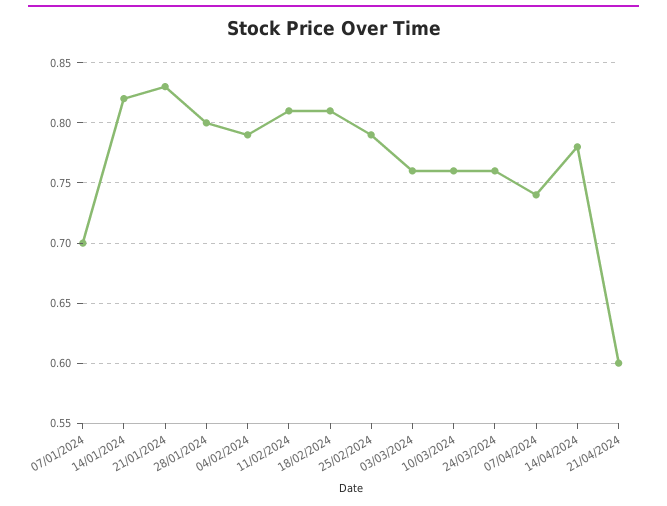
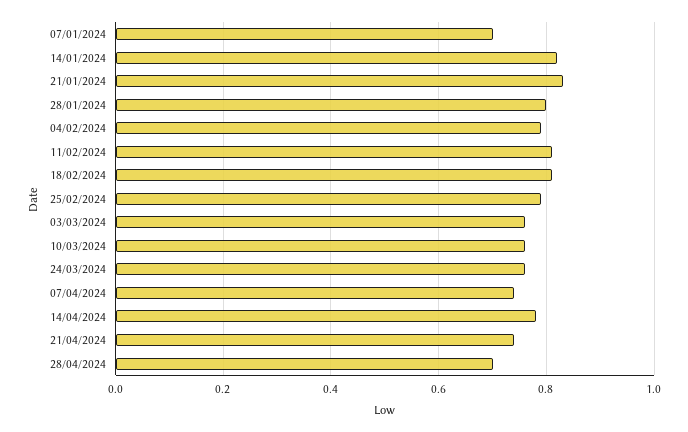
21/04/2024: 0.6 -> 0.75
28/04/2024: none -> 0.7

